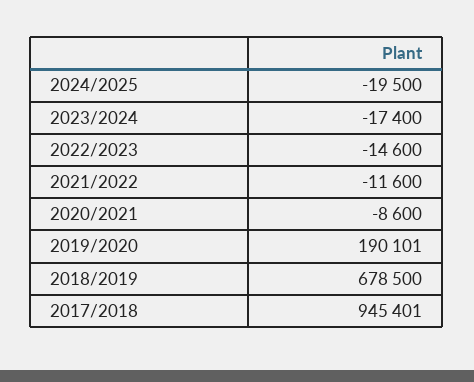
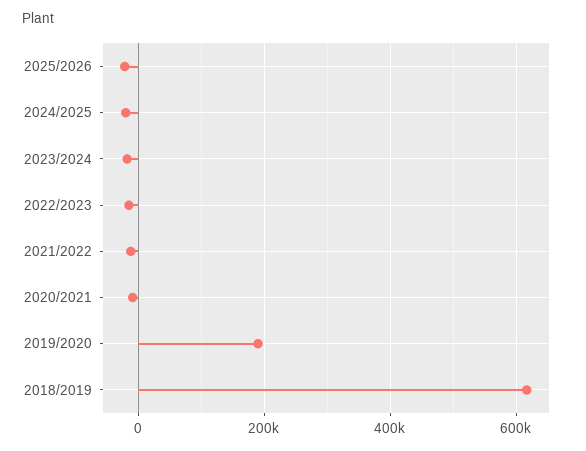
2018/2019: 678500 -> 620000
2017/2018: 945401 -> none
2025/2026: none -> -20000

